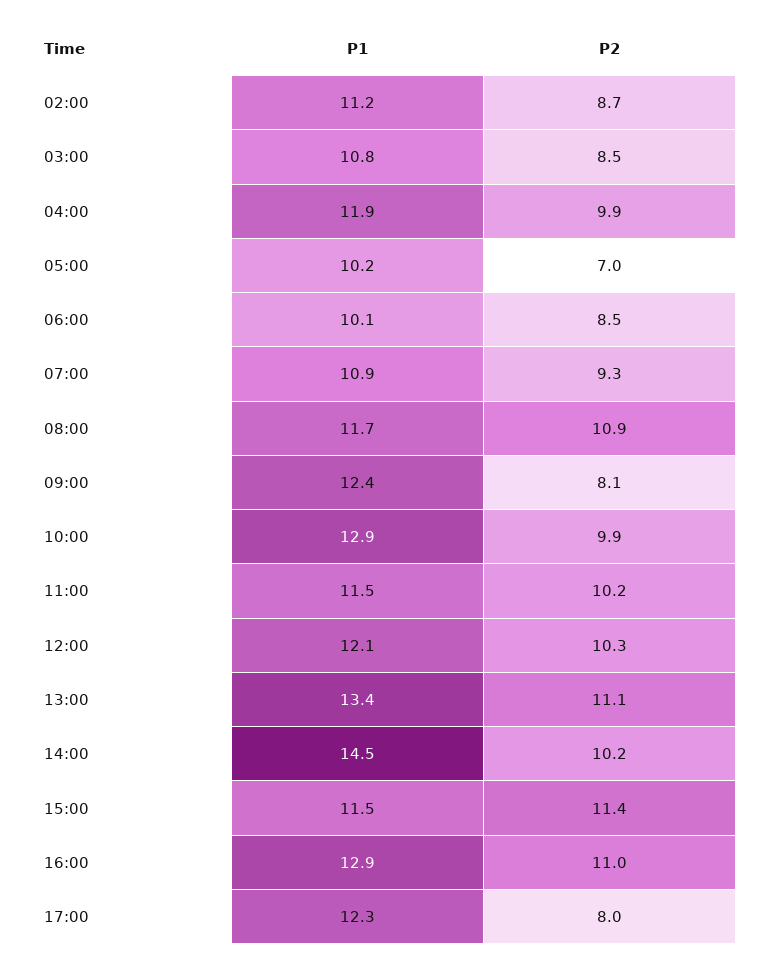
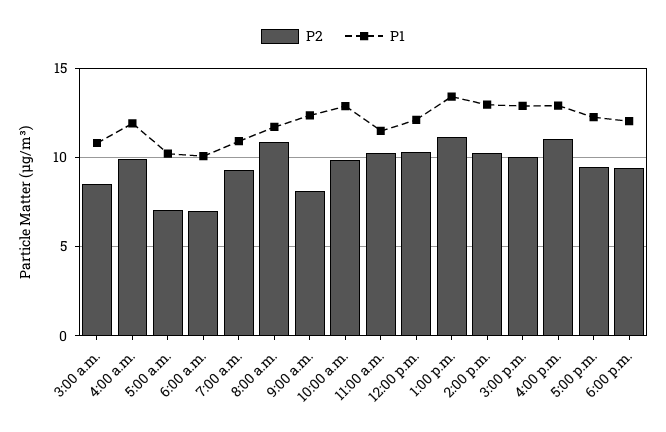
P1, 02:00: 11.2 -> none
P2, 02:00: 8.7 -> none
P2, 06:00: 8.5 -> 7
P1, 14:00: 14.5 -> 13
P1, 15:00: 11.5 -> 13
P2, 15:00: 11.4 -> 10
P2, 17:00: 8 -> 9.5
P2, 6:00 p.m.: none -> 9.5
P1, 6:00 p.m.: none -> 12

